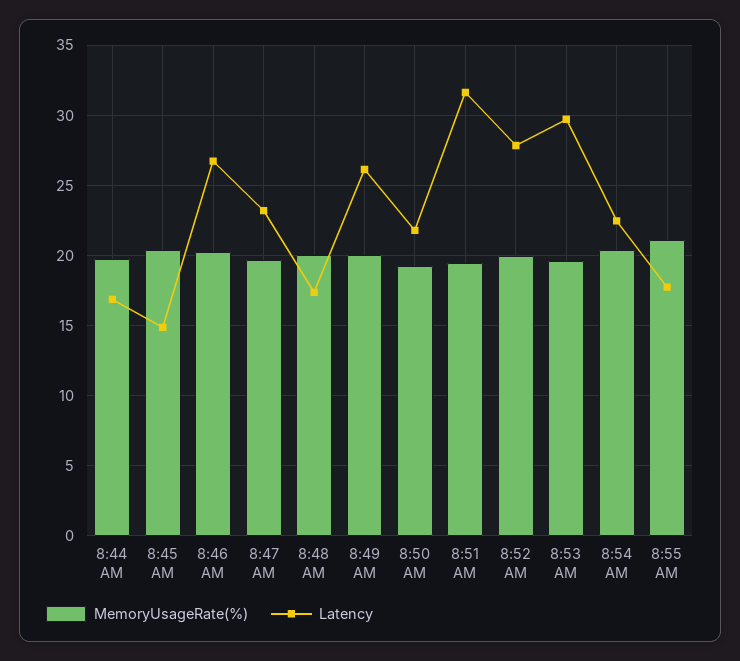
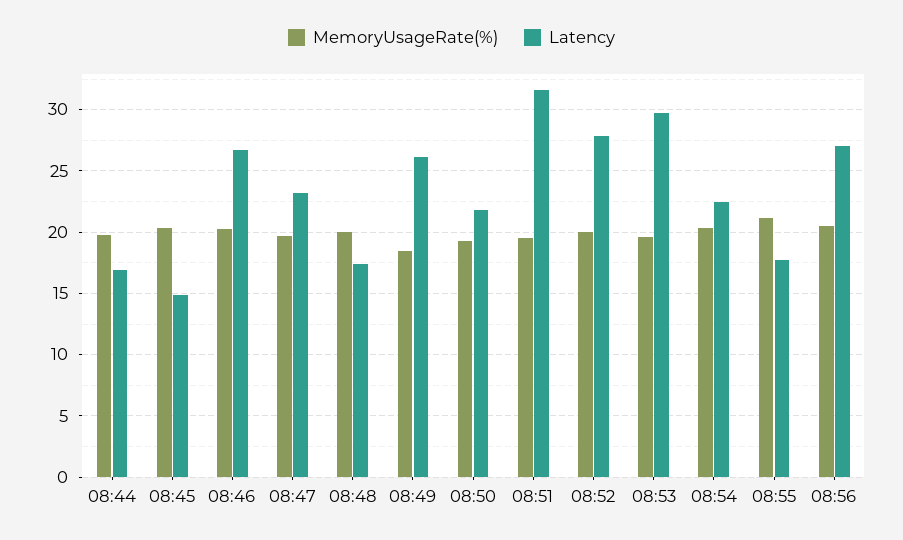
MemoryUsageRate(%), 8:49 AM: 20 -> 18.5
MemoryUsageRate(%), 08:56: none -> 20.5
Latency, 08:56: none -> 27

